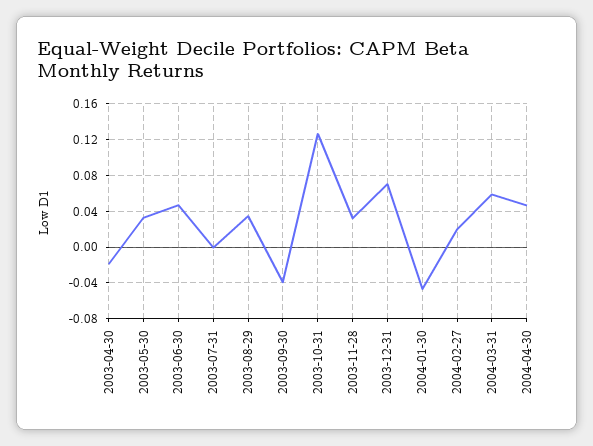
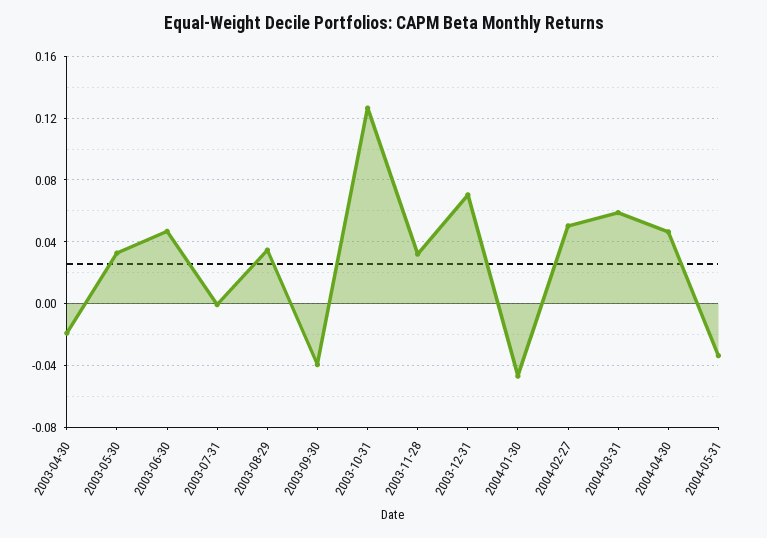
2004-02-27: 0.02 -> 0.05
2004-05-31: none -> -0.035

